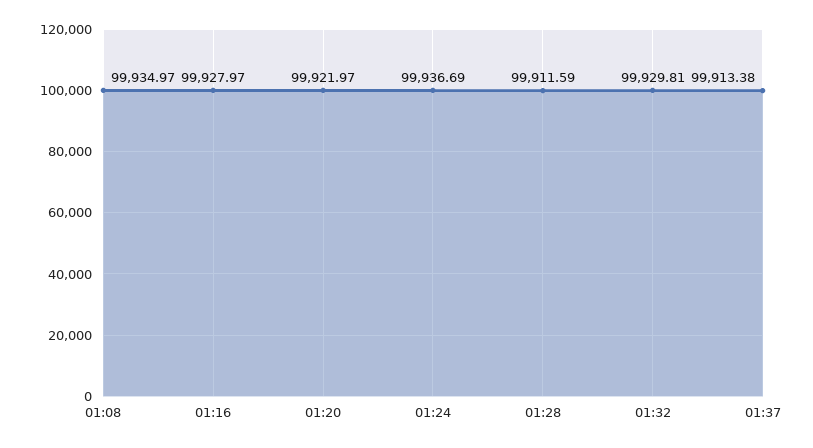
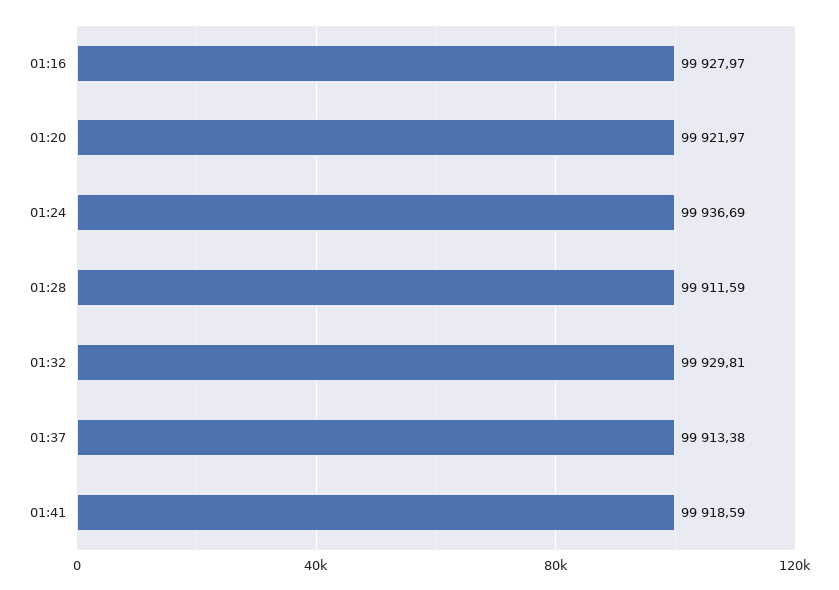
01:08: 99934.97 -> none
01:41: none -> 99918.59

